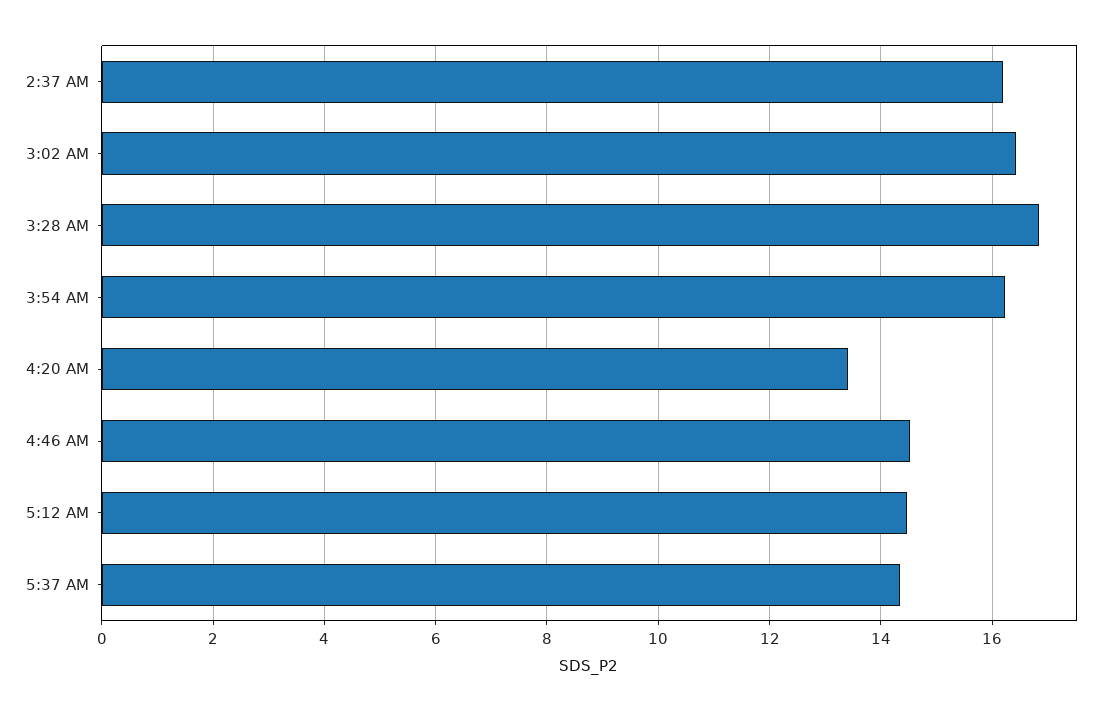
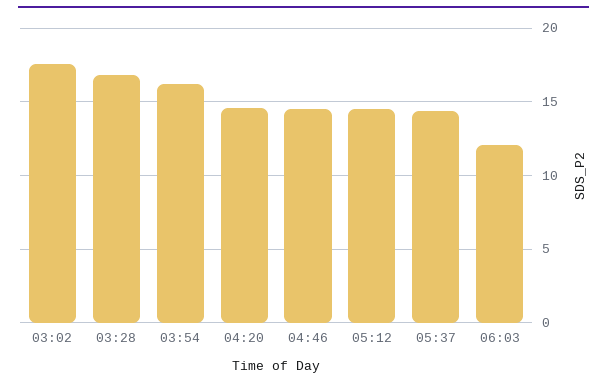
2:37 AM: 16.2 -> none
3:02 AM: 16.4 -> 17.5
4:20 AM: 13.4 -> 14.5
06:03: none -> 12

